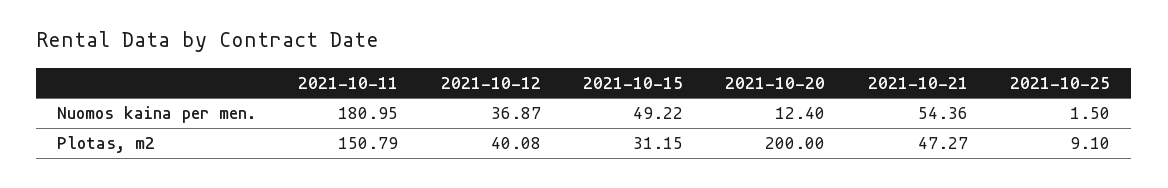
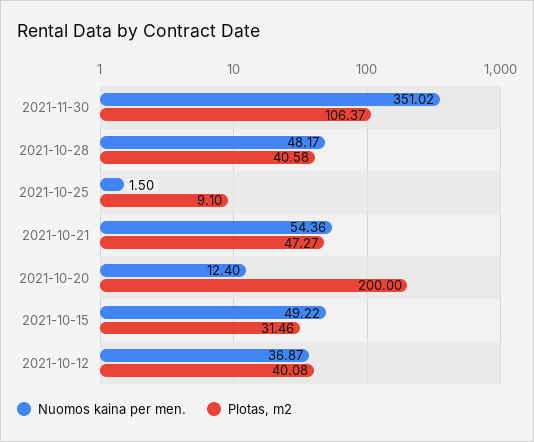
Nuomos kaina per men., 2021-10-11: 180.95 -> none
Plotas, m2, 2021-10-11: 150.79 -> none
Plotas, m2, 2021-10-15: 31.15 -> 31.46
Nuomos kaina per men., 2021-11-30: none -> 351.02
Plotas, m2, 2021-11-30: none -> 106.37
Nuomos kaina per men., 2021-10-28: none -> 48.17
Plotas, m2, 2021-10-28: none -> 40.58

